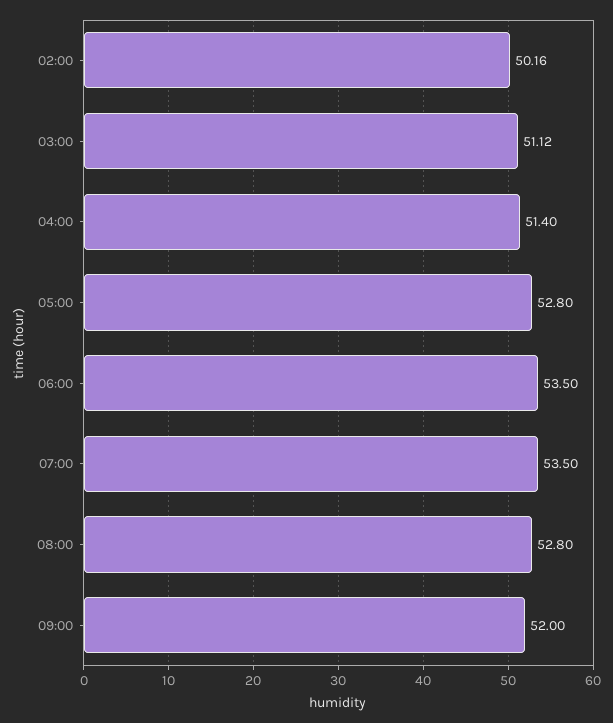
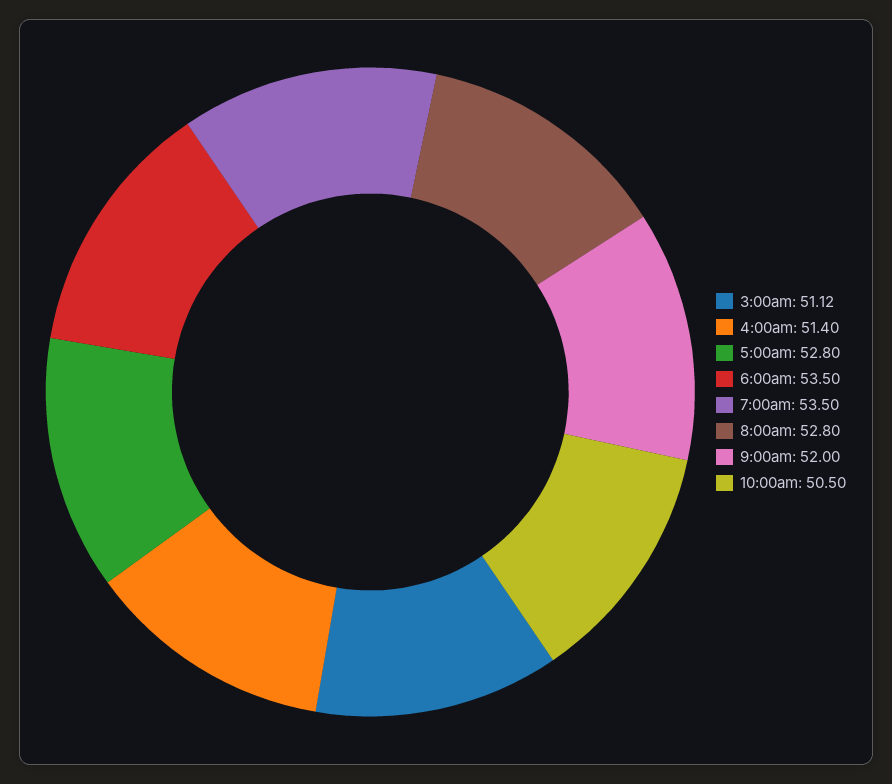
02:00: 50.16 -> none
10:00am: none -> 50.5

